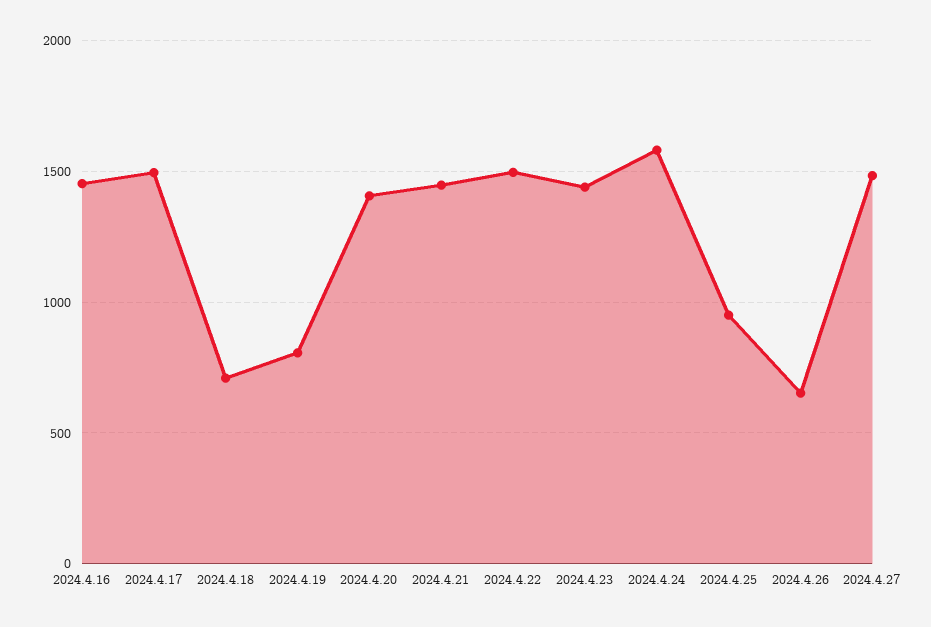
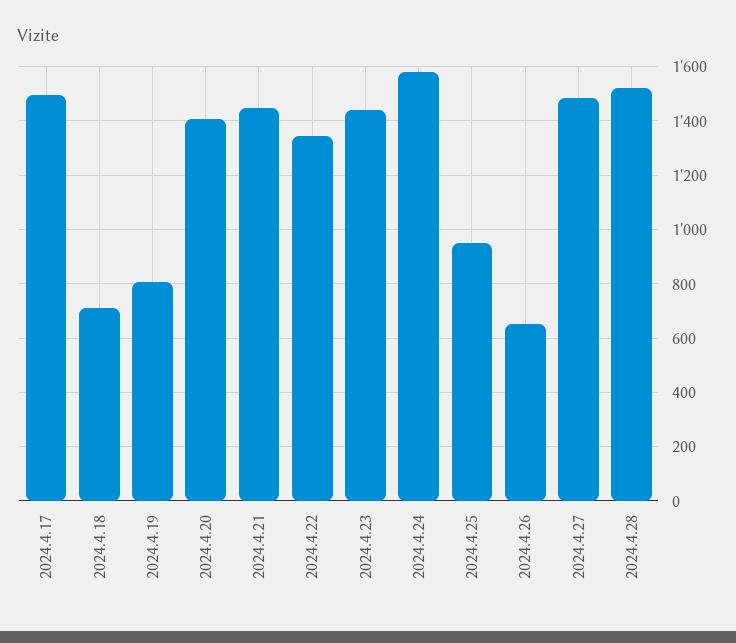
2024.4.16: 1450 -> none
2024.4.22: 1500 -> 1350
2024.4.28: none -> 1525

